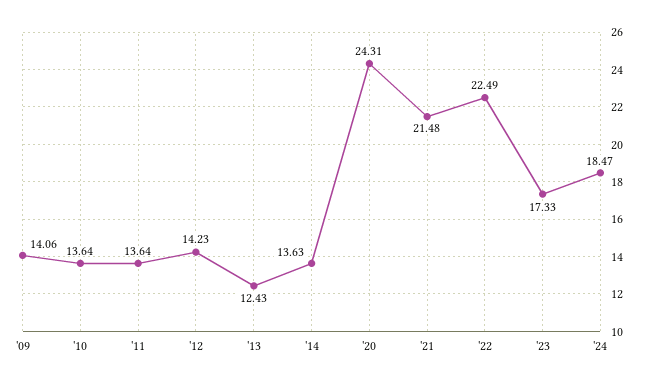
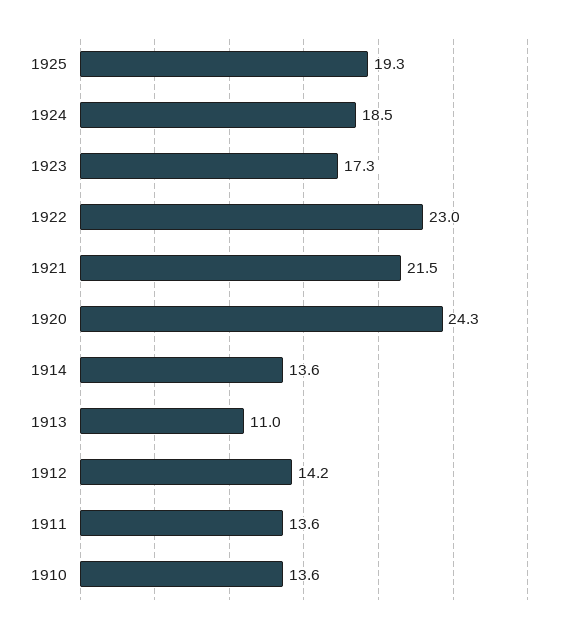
'09: 14.06 -> none
'13: 12.43 -> 11
'22: 22.49 -> 23
1925: none -> 19.3

